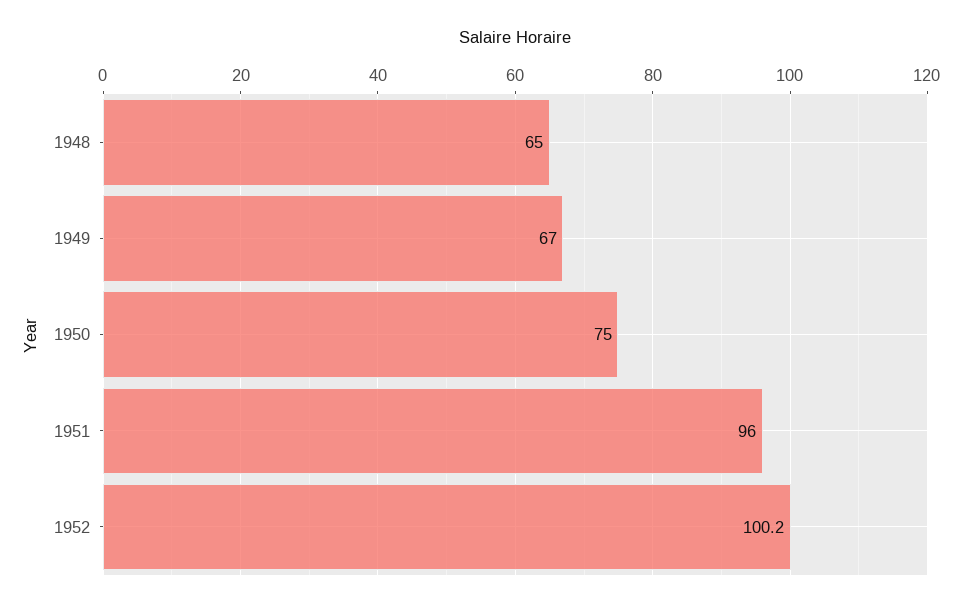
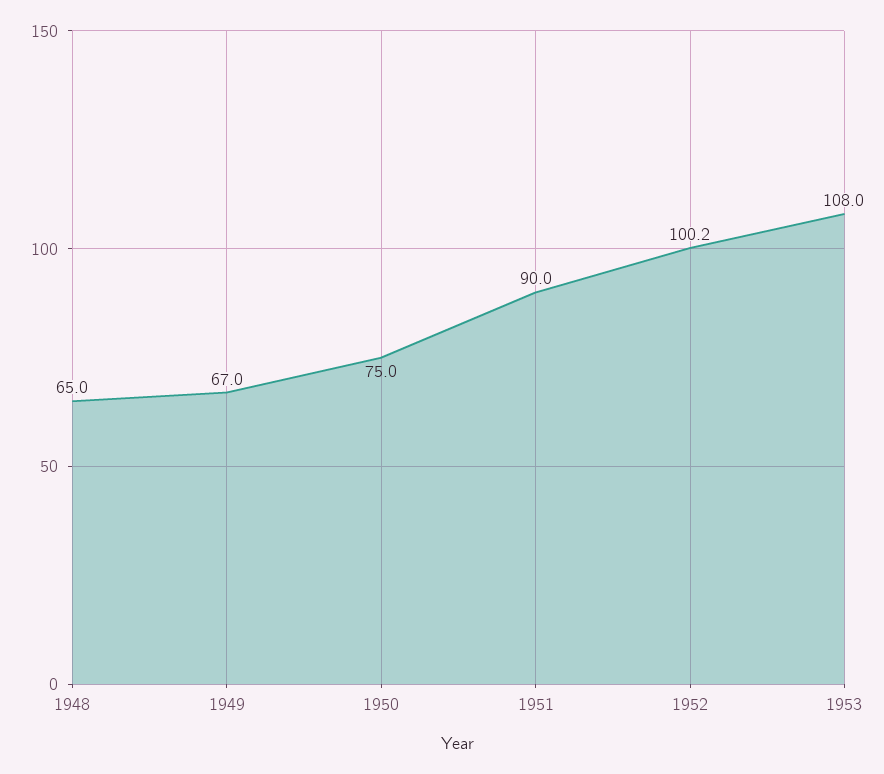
1951: 96 -> 90
1953: none -> 108

